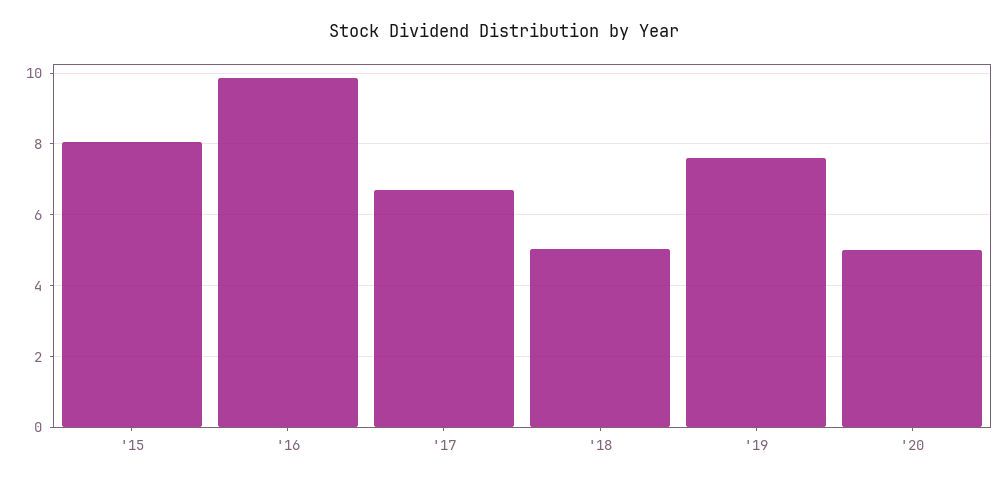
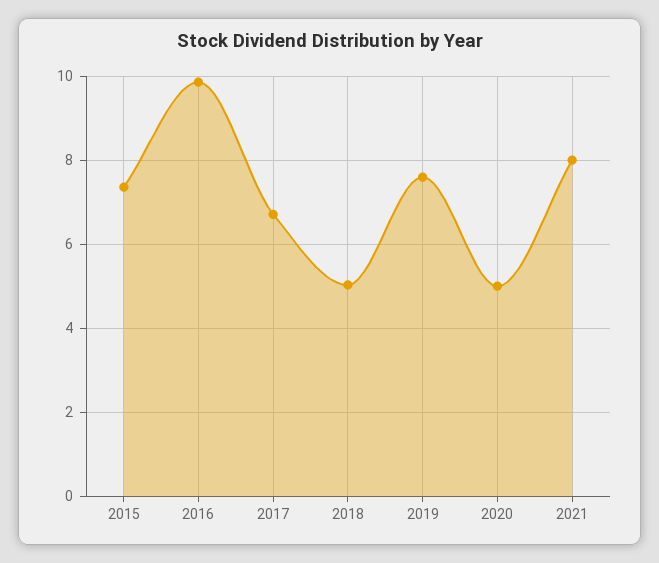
'15: 8 -> 7.4
2021: none -> 8

